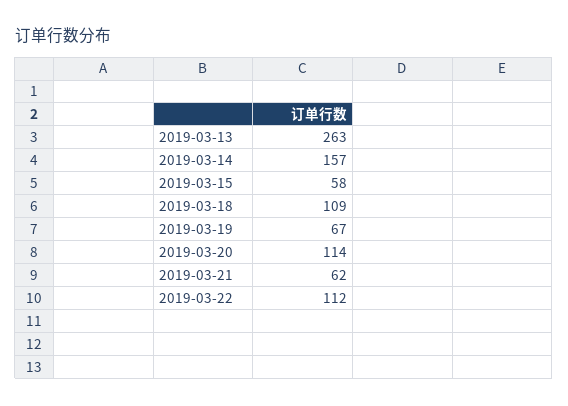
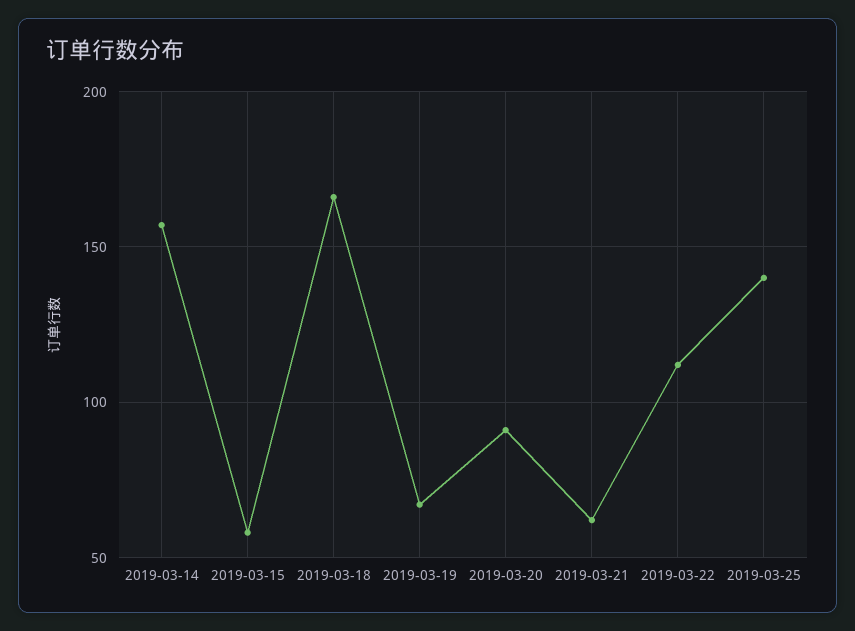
2019-03-13: 263 -> none
2019-03-18: 109 -> 165
2019-03-20: 114 -> 90
2019-03-25: none -> 140

